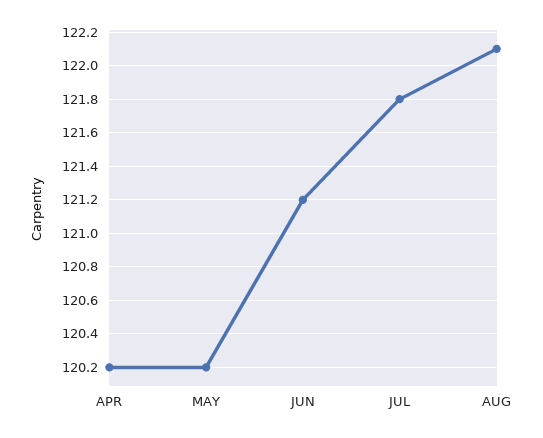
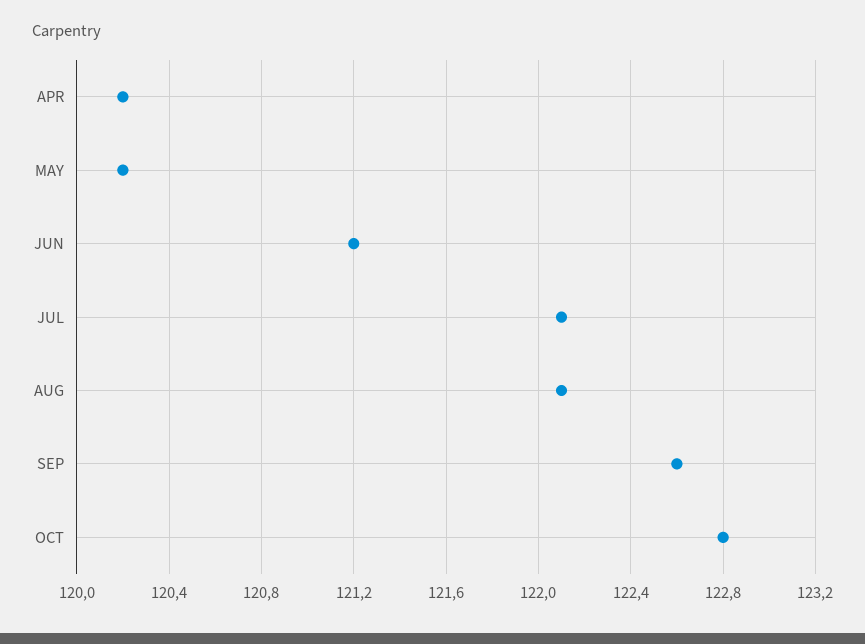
JUL: 121.8 -> 122.1
SEP: none -> 122.6
OCT: none -> 122.8

